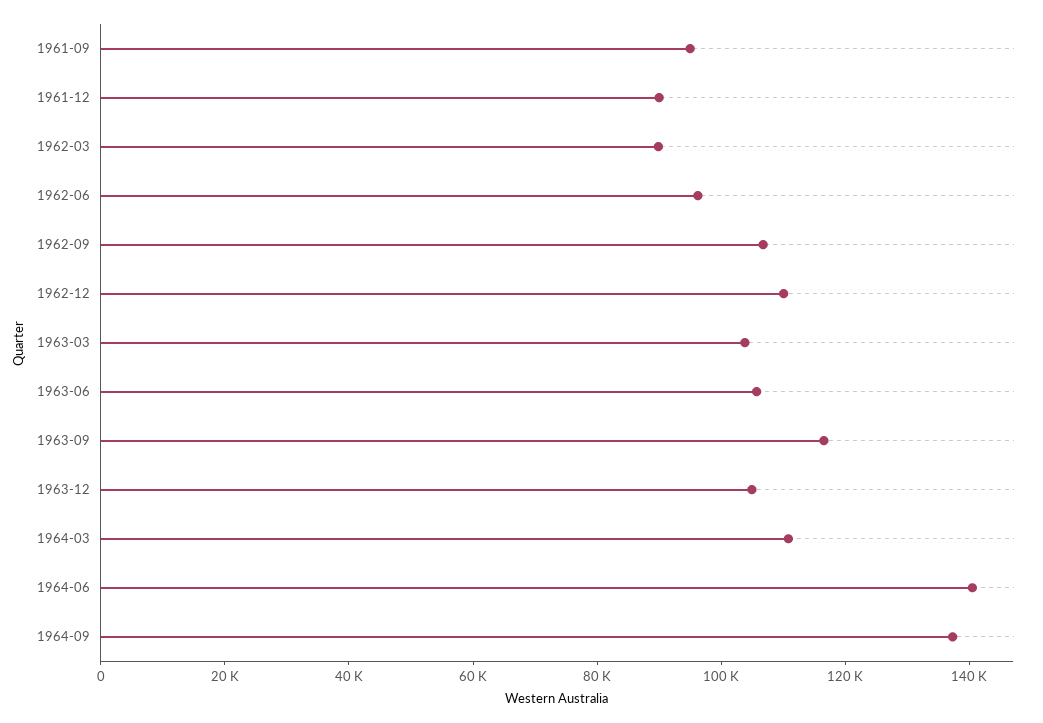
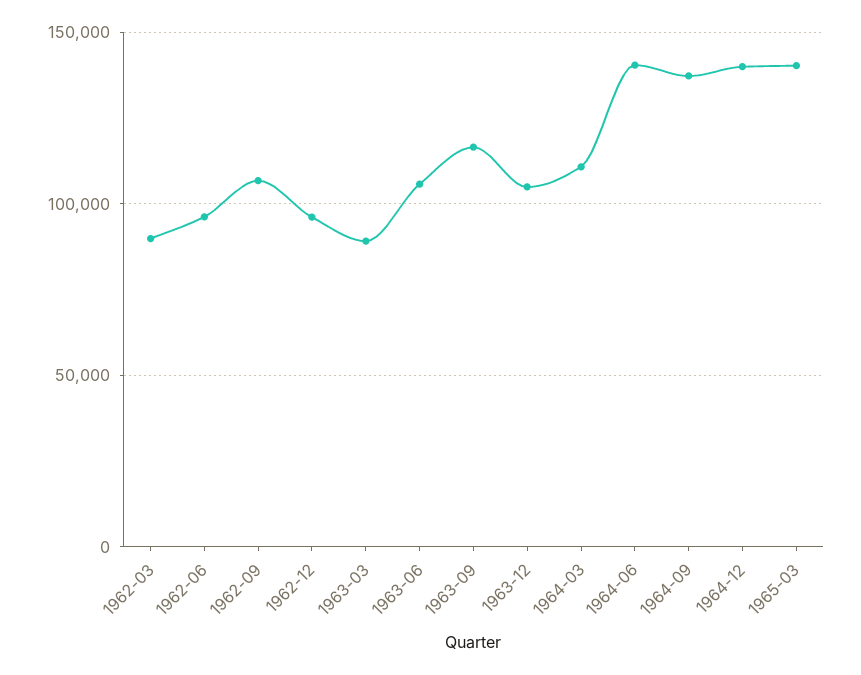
1961-09: 95000 -> none
1961-12: 90000 -> none
1962-12: 110000 -> 95000
1963-03: 105000 -> 90000
1964-12: none -> 140000
1965-03: none -> 140000

